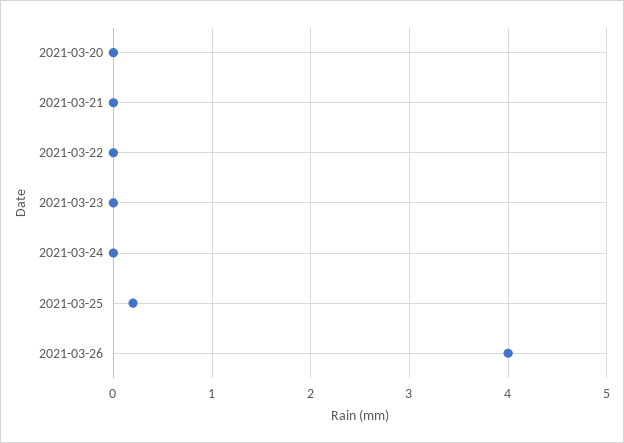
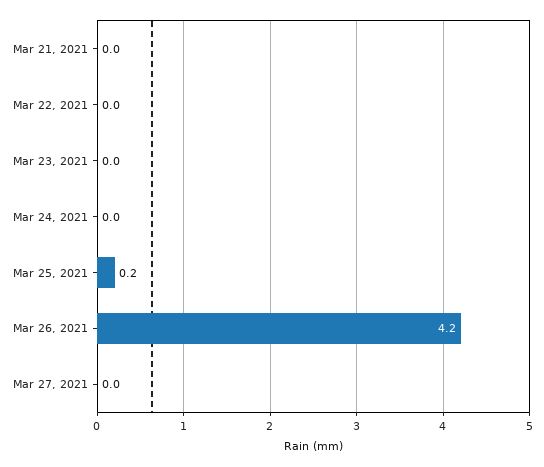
2021-03-20: 0 -> none
2021-03-26: 4 -> 4.2
Mar 27, 2021: none -> 0

